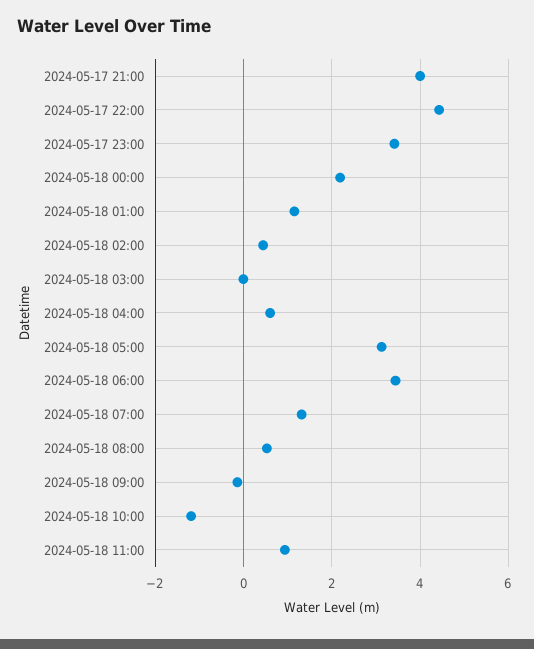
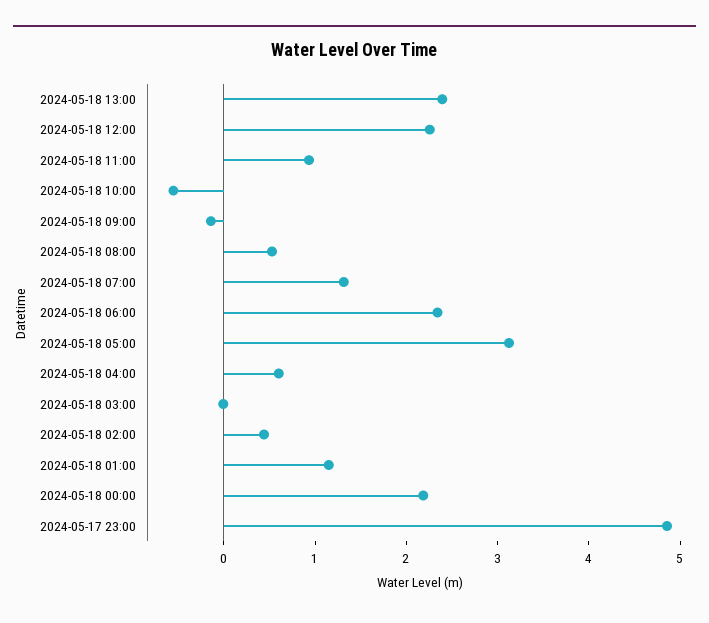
2024-05-17 21:00: 4 -> none
2024-05-17 22:00: 4.4 -> none
2024-05-17 23:00: 3.4 -> 4.8
2024-05-18 06:00: 3.4 -> 2.4
2024-05-18 10:00: -1.2 -> -0.6
2024-05-18 13:00: none -> 2.4
2024-05-18 12:00: none -> 2.2

